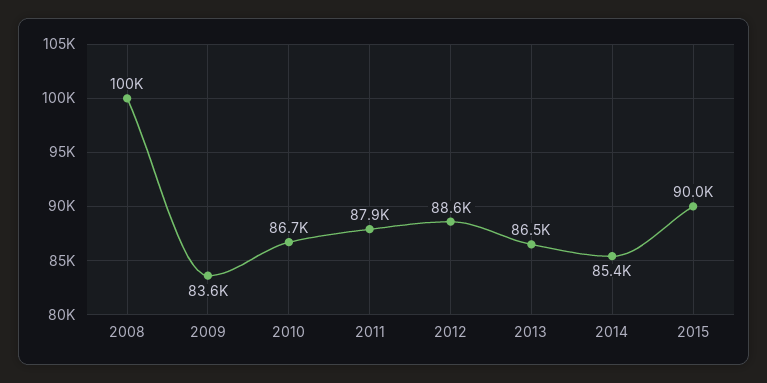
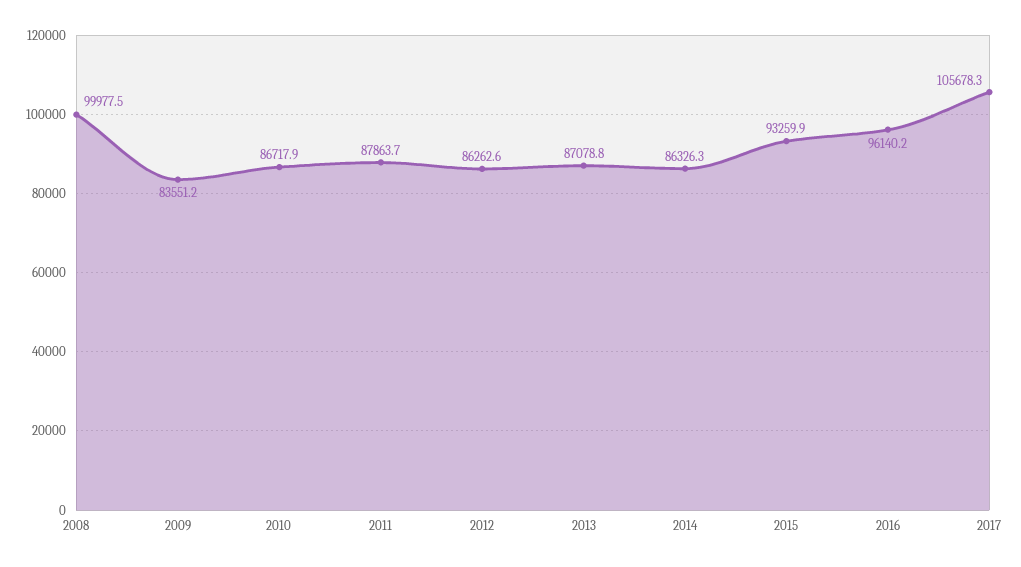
2012: 88600 -> 86262.6
2013: 86500 -> 87078.8
2014: 85400 -> 86326.3
2015: 90000 -> 93259.9
2016: none -> 96140.2
2017: none -> 105678.3

